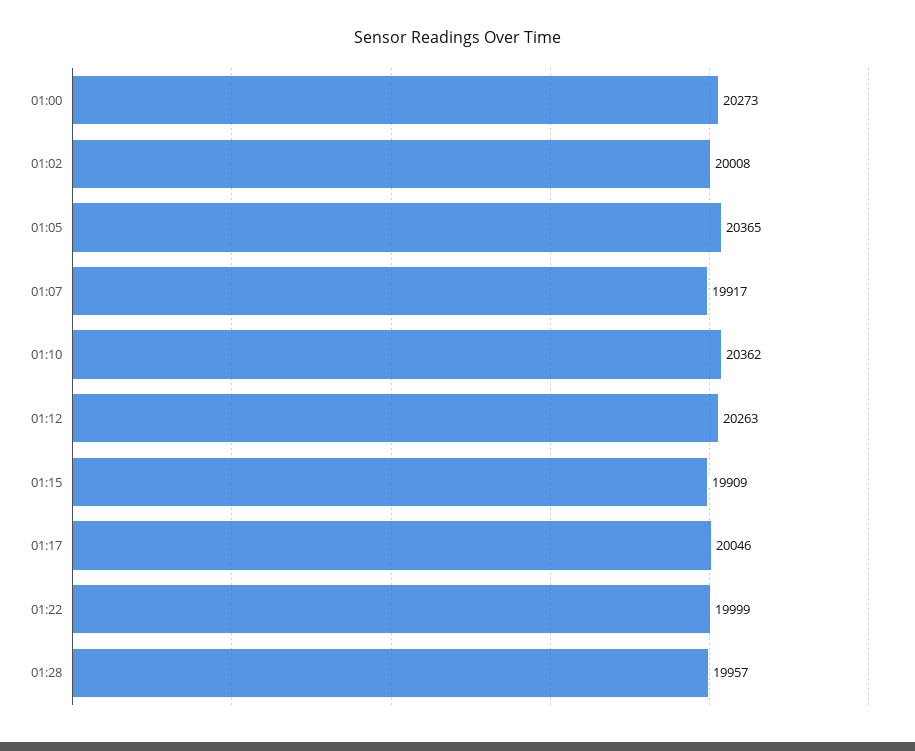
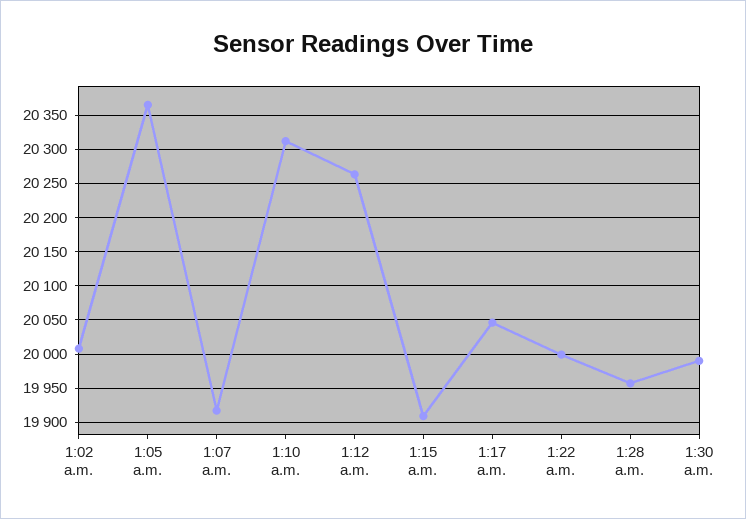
01:00: 20273 -> none
01:10: 20362 -> 20310
1:30 a.m.: none -> 19990

